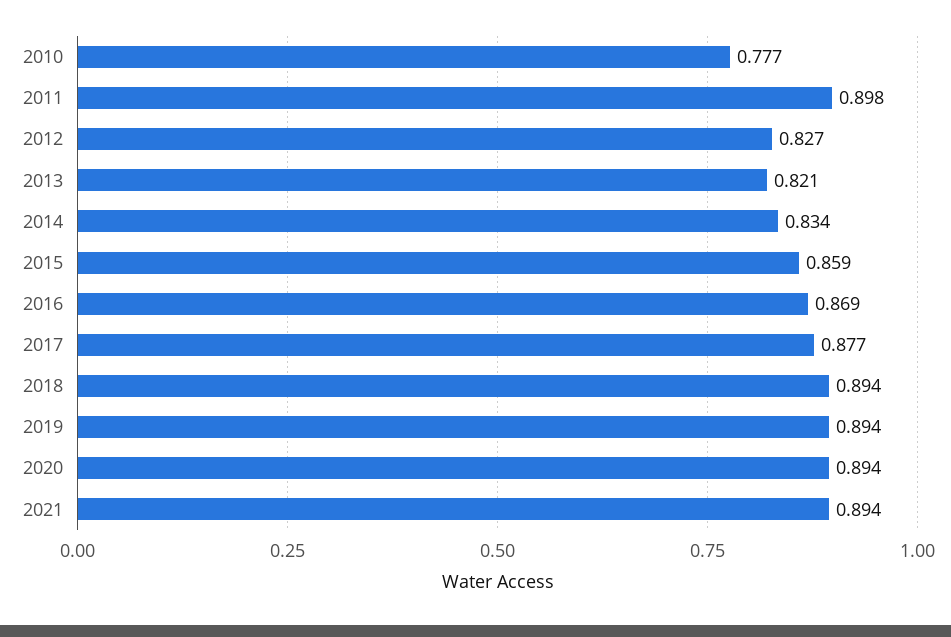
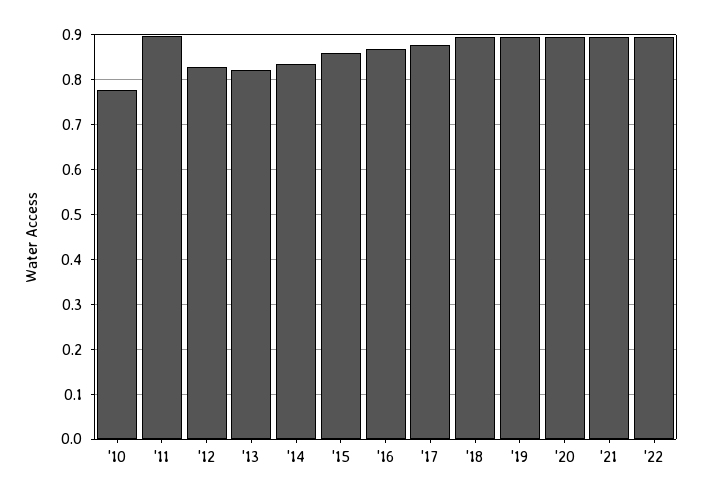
'22: none -> 0.9

